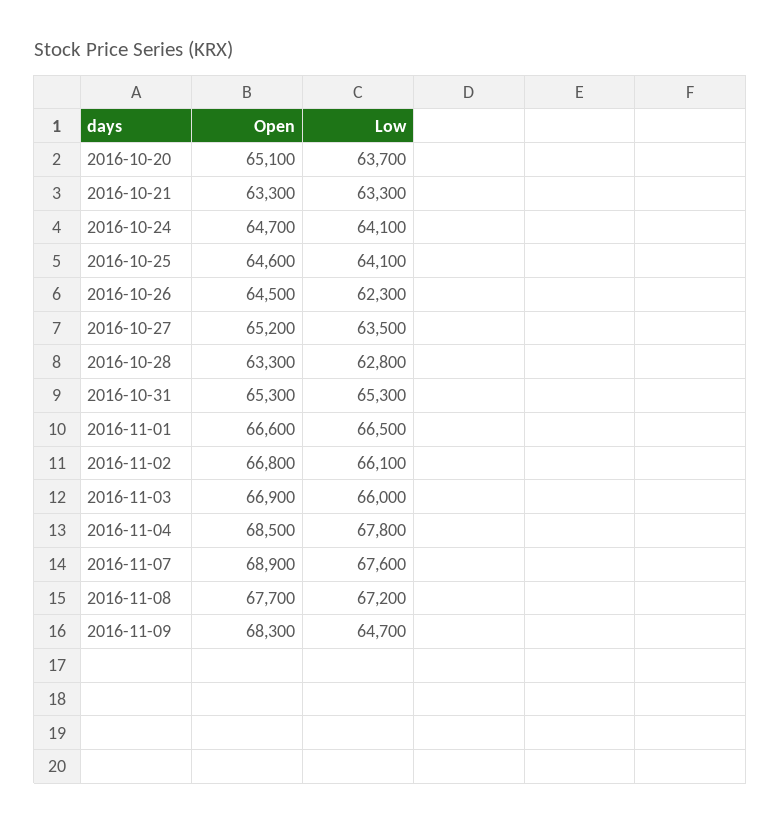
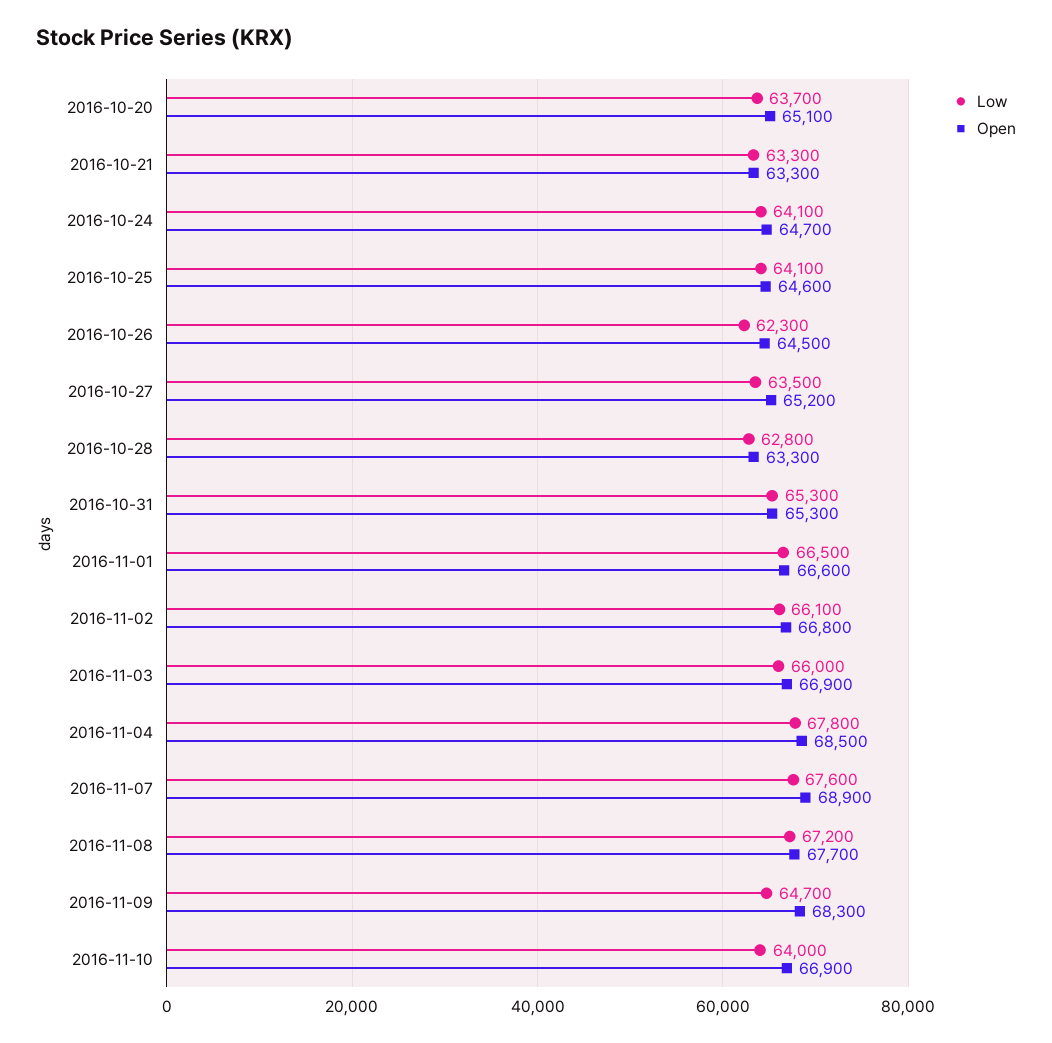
Low, 2016-11-10: none -> 64000
Open, 2016-11-10: none -> 66900

